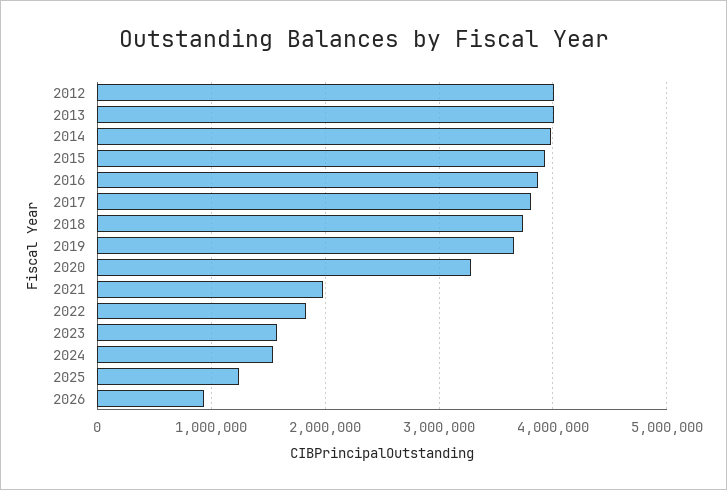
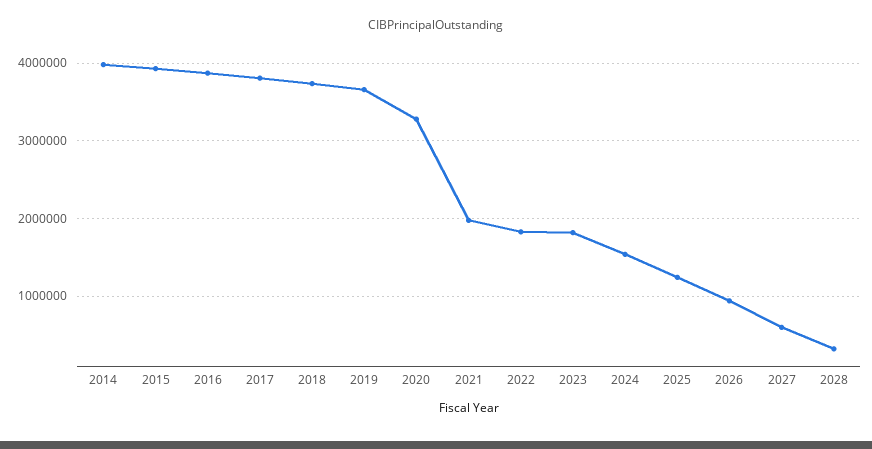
2012: 4000000 -> none
2013: 4000000 -> none
2023: 1600000 -> 1800000
2027: none -> 600000
2028: none -> 300000

